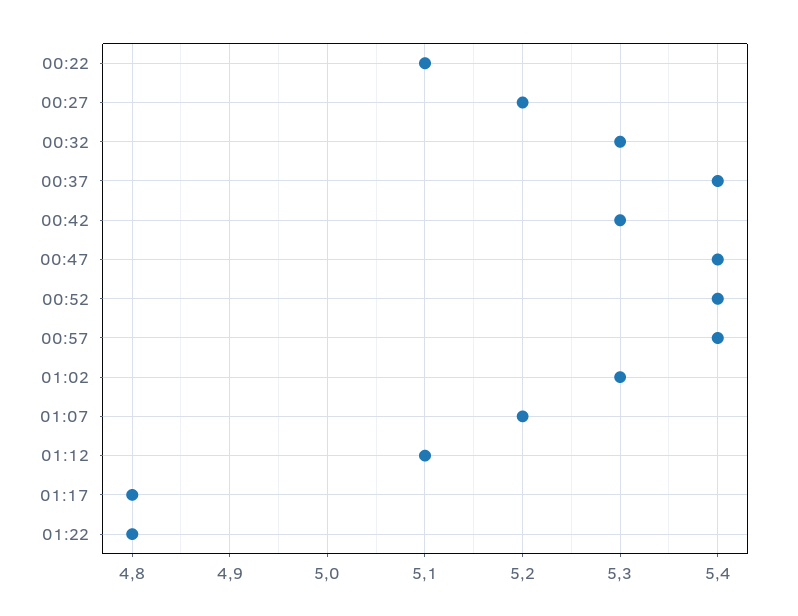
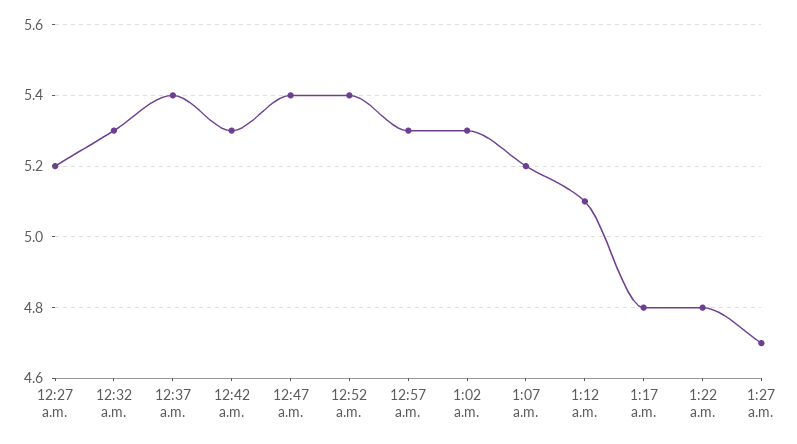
00:22: 5.1 -> none
00:57: 5.4 -> 5.3
1:27 a.m.: none -> 4.7

